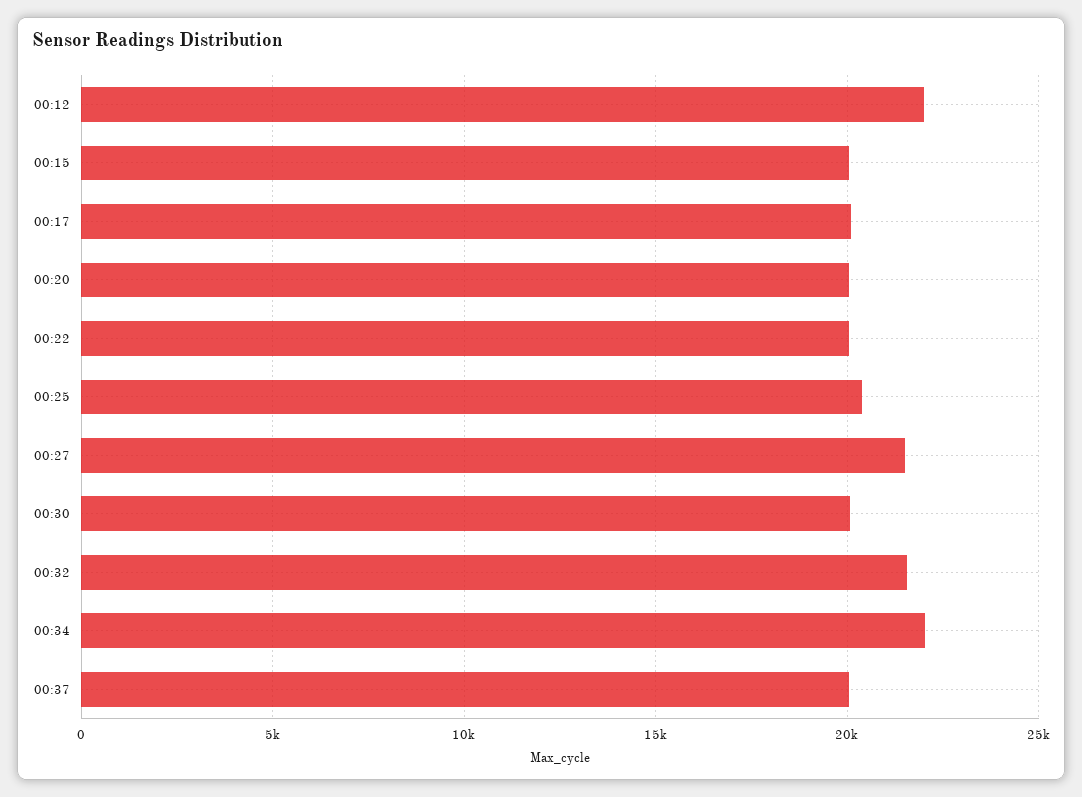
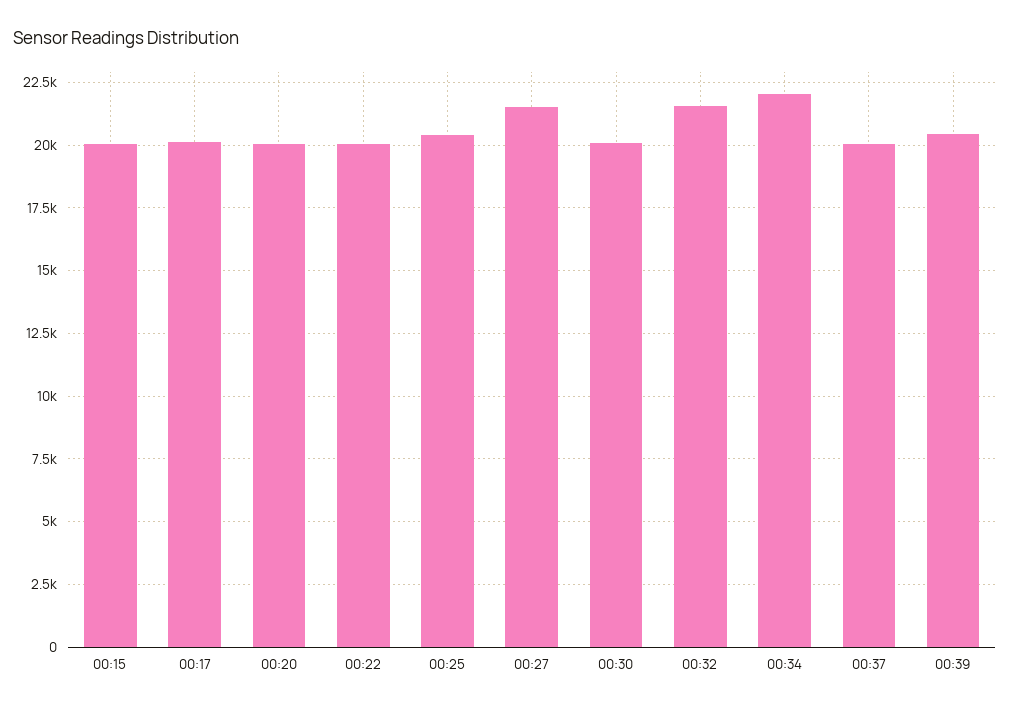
00:12: 22000 -> none
00:39: none -> 20500

